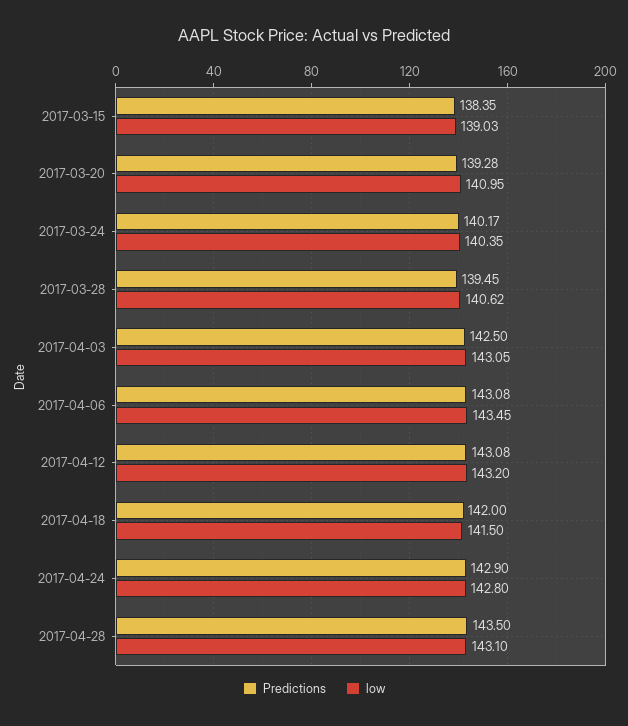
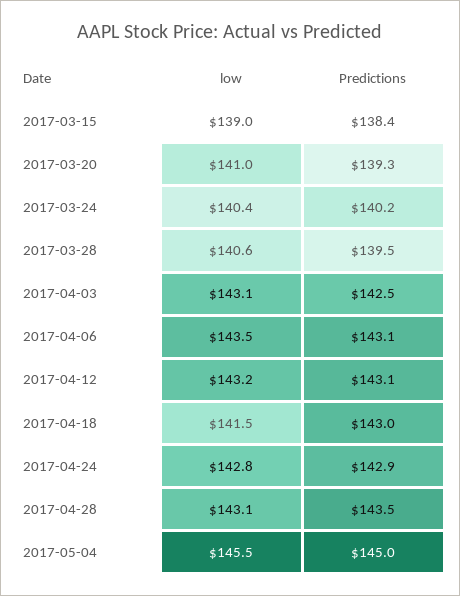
Predictions, 2017-04-18: 142 -> 143
low, 2017-05-04: none -> 145.5
Predictions, 2017-05-04: none -> 145

